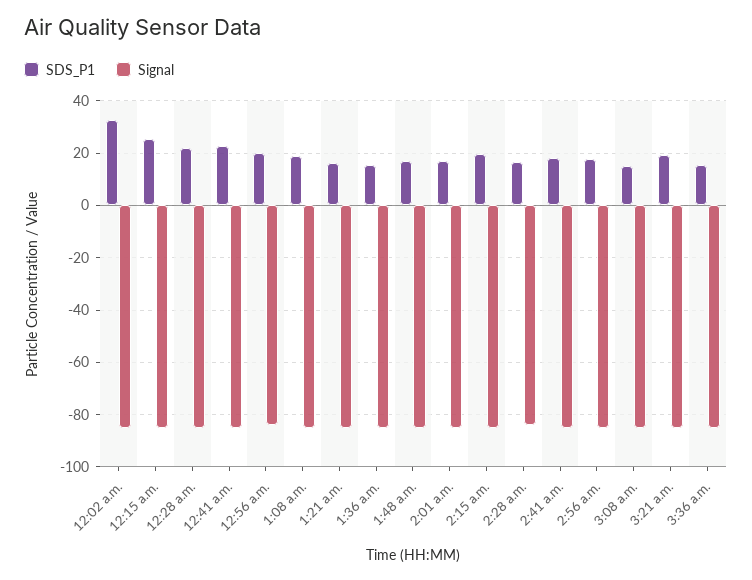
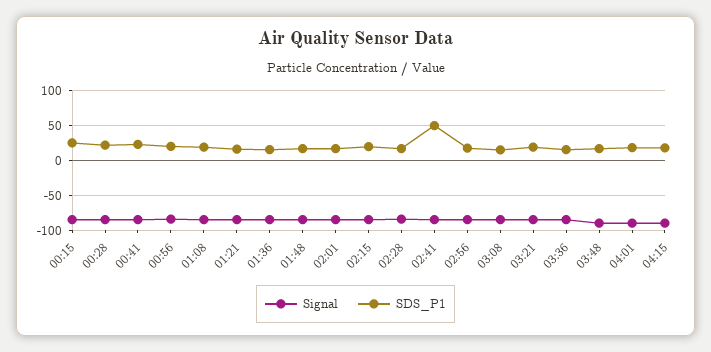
SDS_P1, 12:02 a.m.: 32.5 -> none
Signal, 12:02 a.m.: -85 -> none
SDS_P1, 2:41 a.m.: 17.5 -> 50
Signal, 03:48: none -> -90
SDS_P1, 03:48: none -> 20
Signal, 04:01: none -> -90
SDS_P1, 04:01: none -> 20
Signal, 04:15: none -> -90
SDS_P1, 04:15: none -> 20

